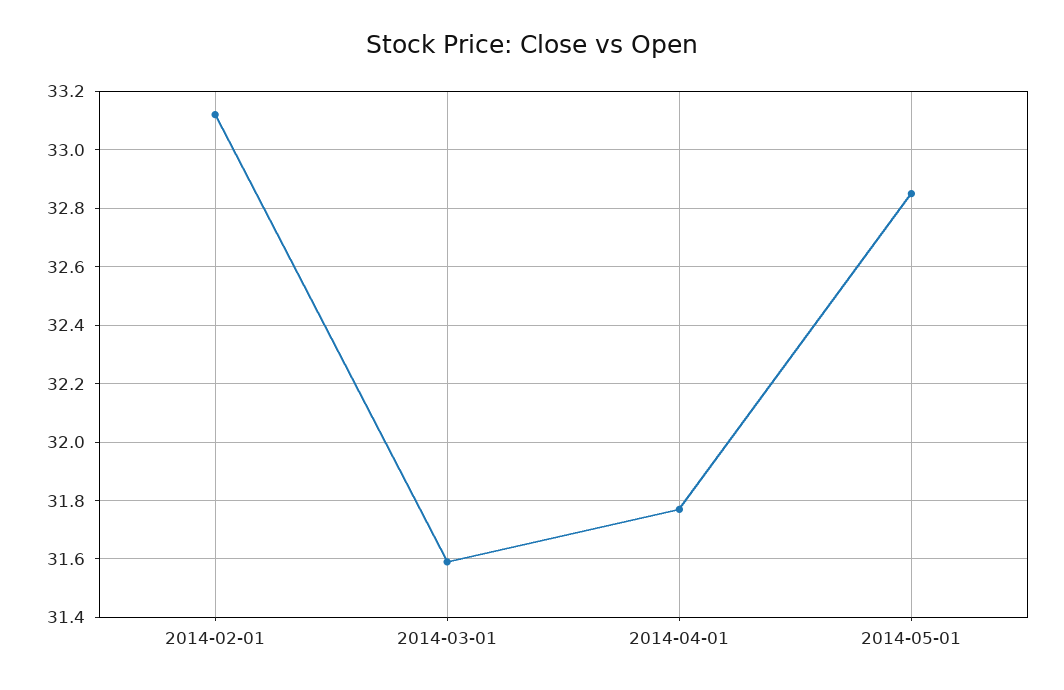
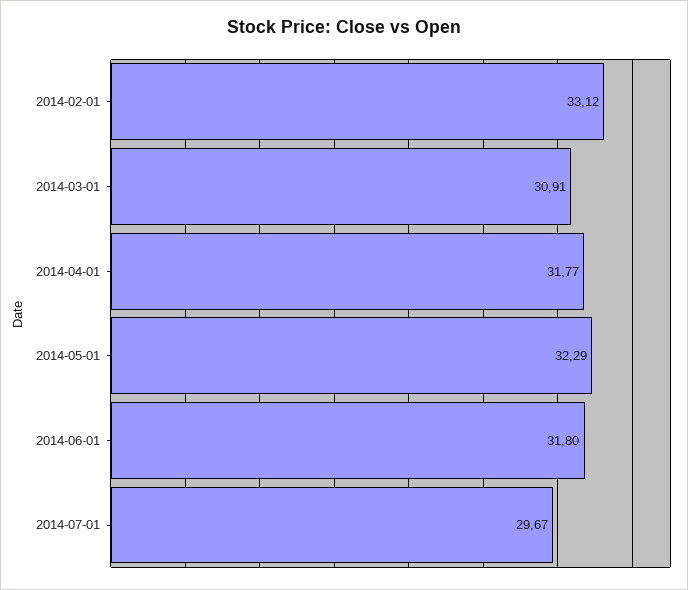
2014-03-01: 31.6 -> 30.91
2014-05-01: 32.85 -> 32.29
2014-06-01: none -> 31.8
2014-07-01: none -> 29.67

